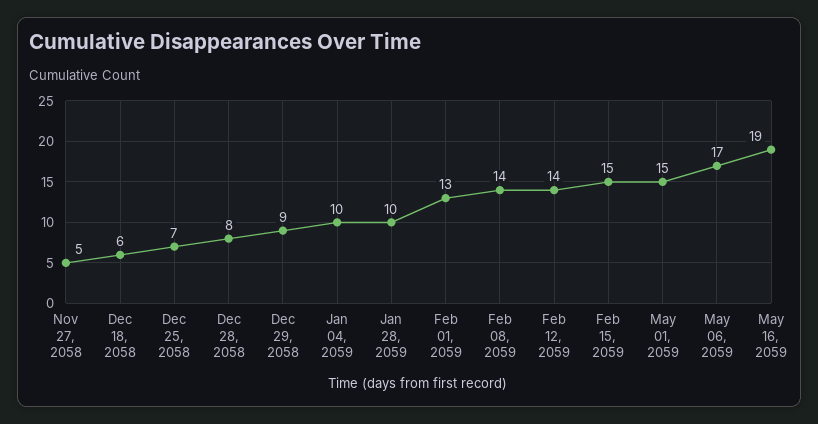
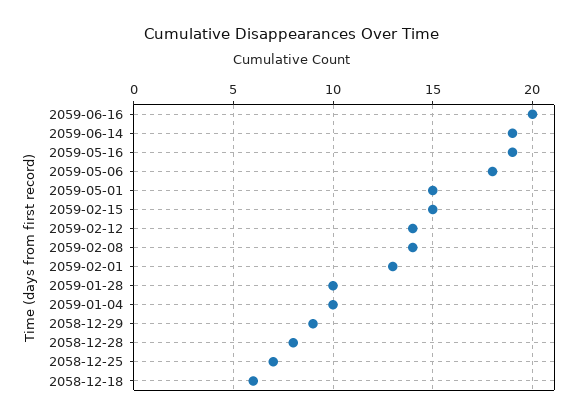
Nov 27, 2058: 5 -> none
May 06, 2059: 17 -> 18
2059-06-16: none -> 20
2059-06-14: none -> 19

